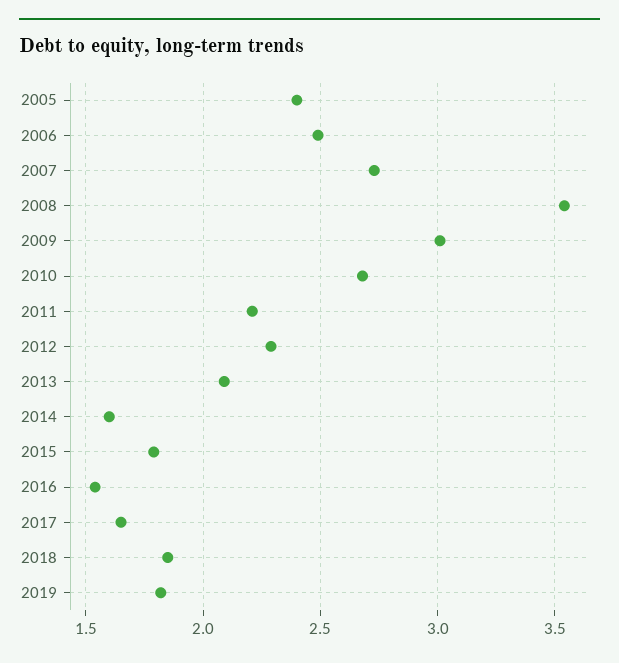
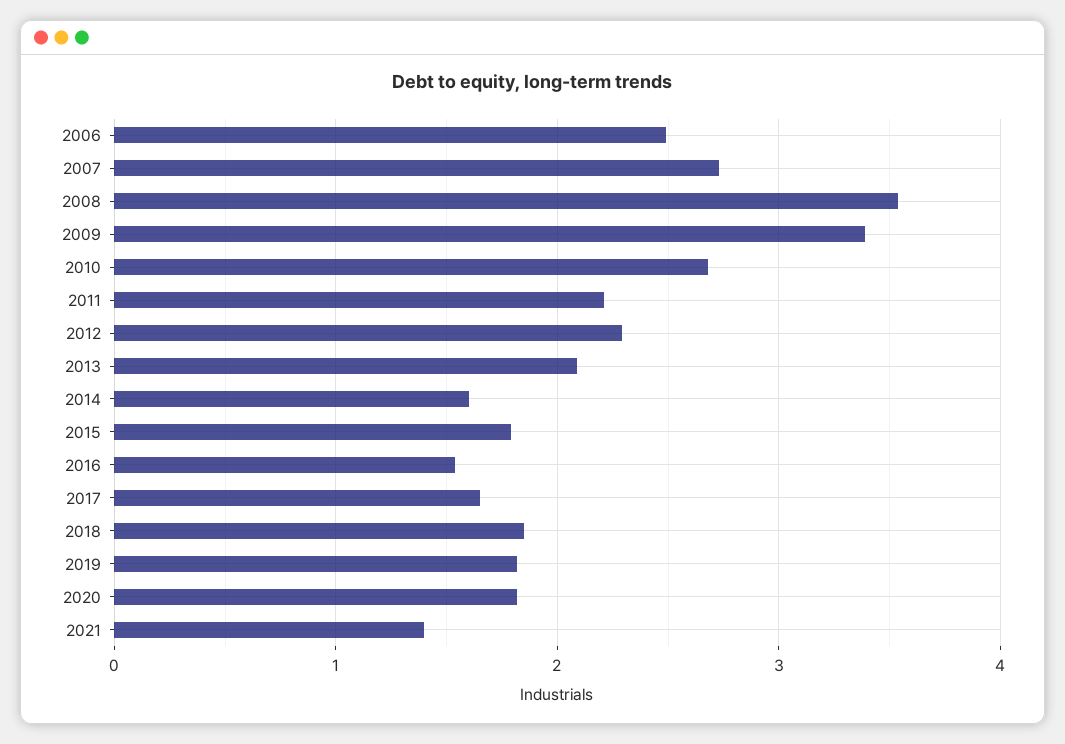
2005: 2.4 -> none
2009: 3 -> 3.4
2020: none -> 1.8
2021: none -> 1.4

